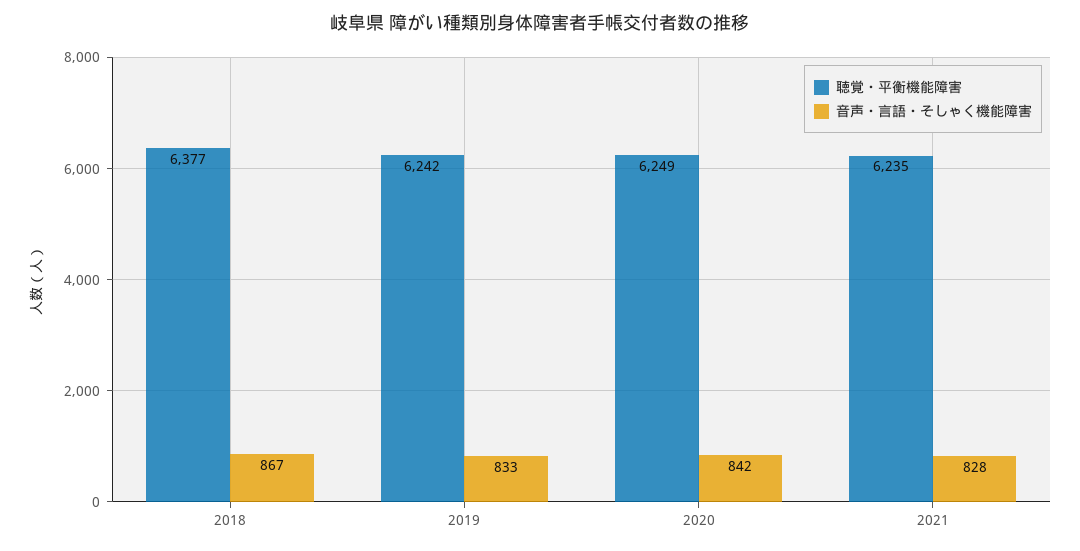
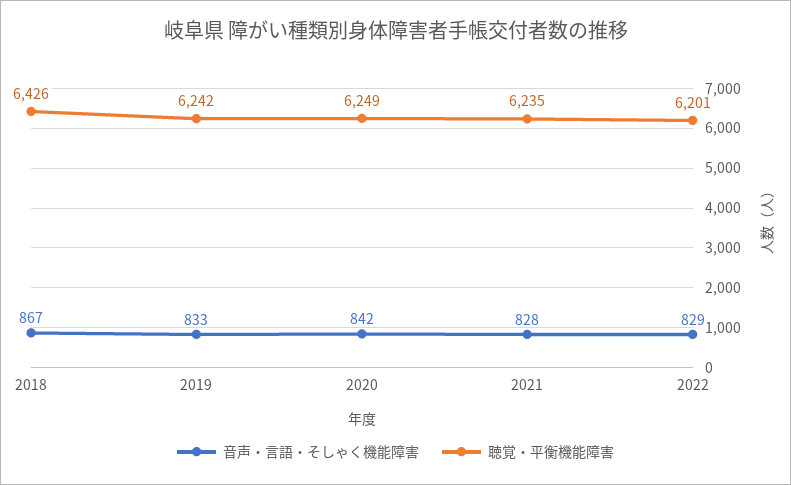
聴覚・平衡機能障害, 2018: 6377 -> 6426
音声・言語・そしゃく機能障害, 2022: none -> 829
聴覚・平衡機能障害, 2022: none -> 6201

